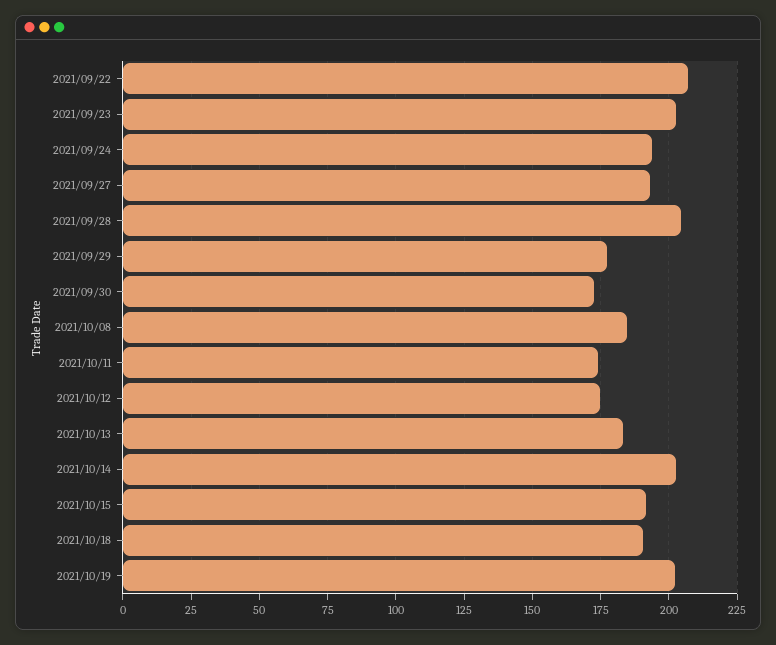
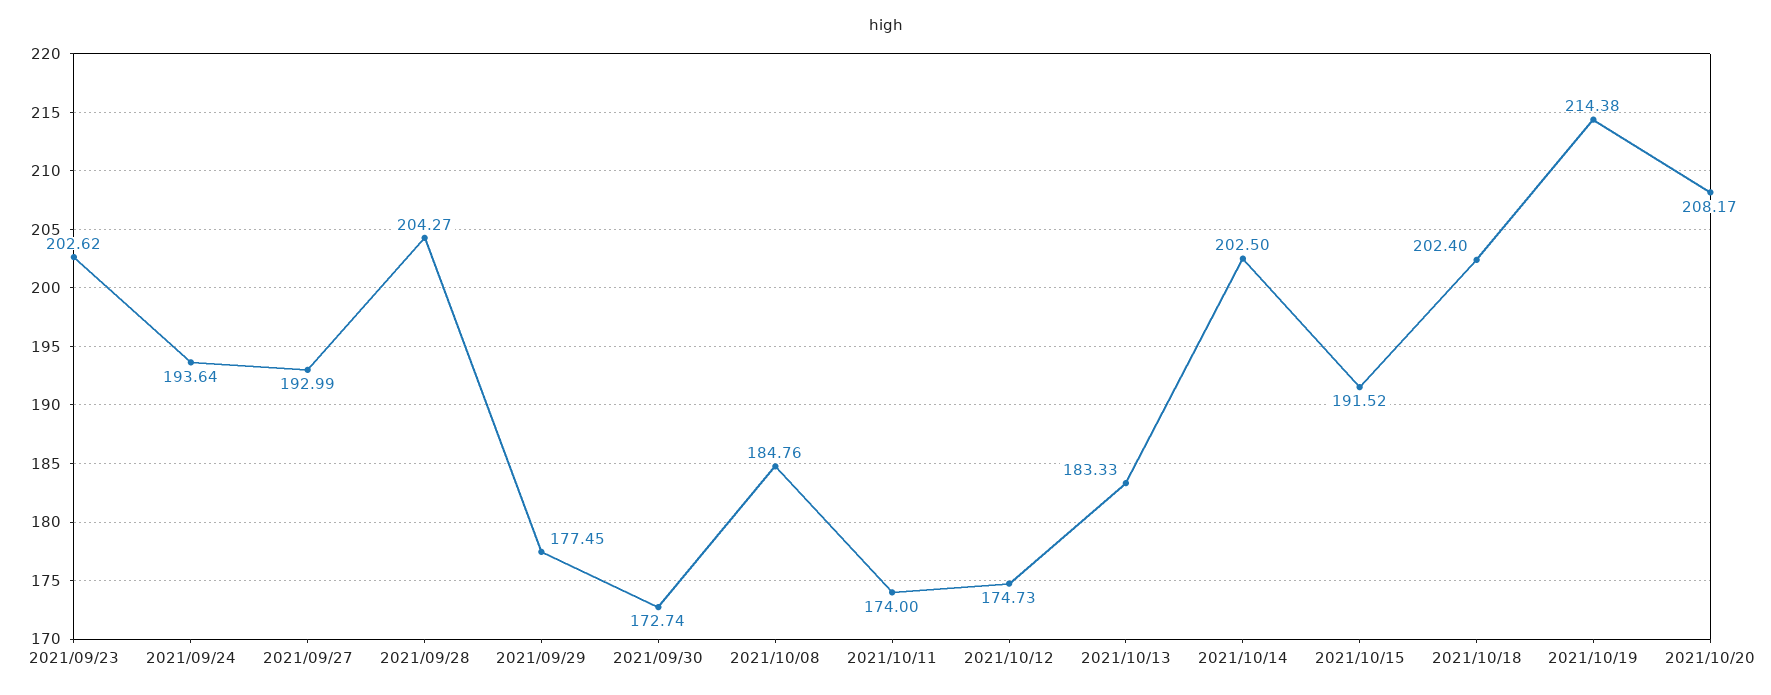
2021/09/22: 207.5 -> none
2021/10/18: 190 -> 202.4
2021/10/19: 202.5 -> 214.38
2021/10/20: none -> 208.17

